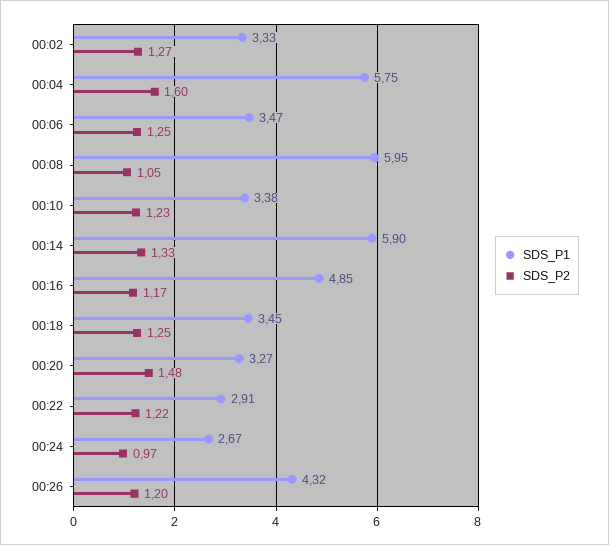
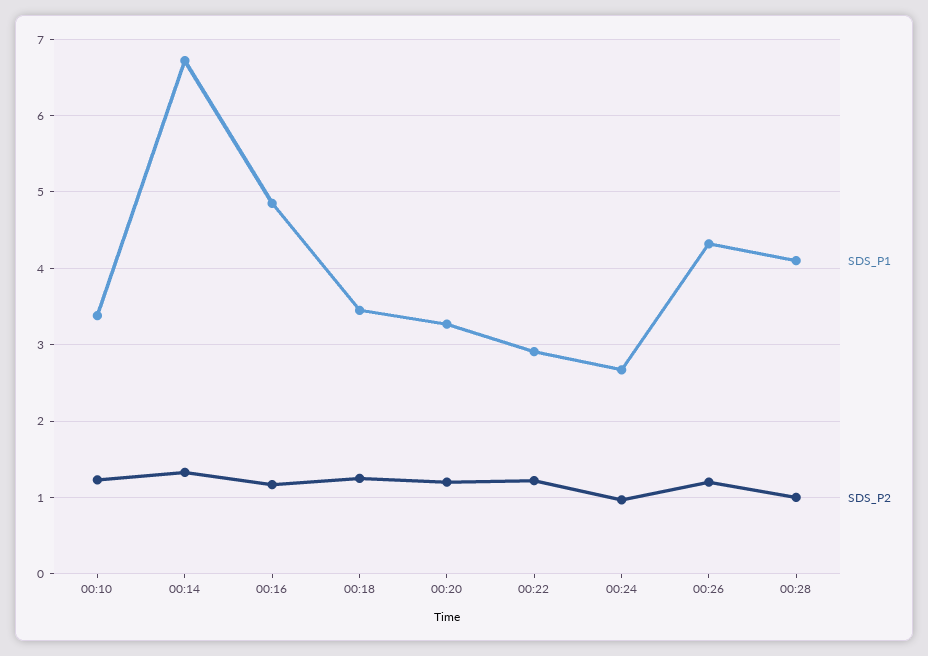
SDS_P1, 00:02: 3.33 -> none
SDS_P2, 00:02: 1.27 -> none
SDS_P1, 00:04: 5.75 -> none
SDS_P2, 00:04: 1.6 -> none
SDS_P1, 00:06: 3.47 -> none
SDS_P2, 00:06: 1.25 -> none
SDS_P1, 00:08: 5.95 -> none
SDS_P2, 00:08: 1.05 -> none
SDS_P1, 00:14: 5.9 -> 6.7
SDS_P2, 00:20: 1.48 -> 1.2
SDS_P1, 00:28: none -> 4.1
SDS_P2, 00:28: none -> 1

